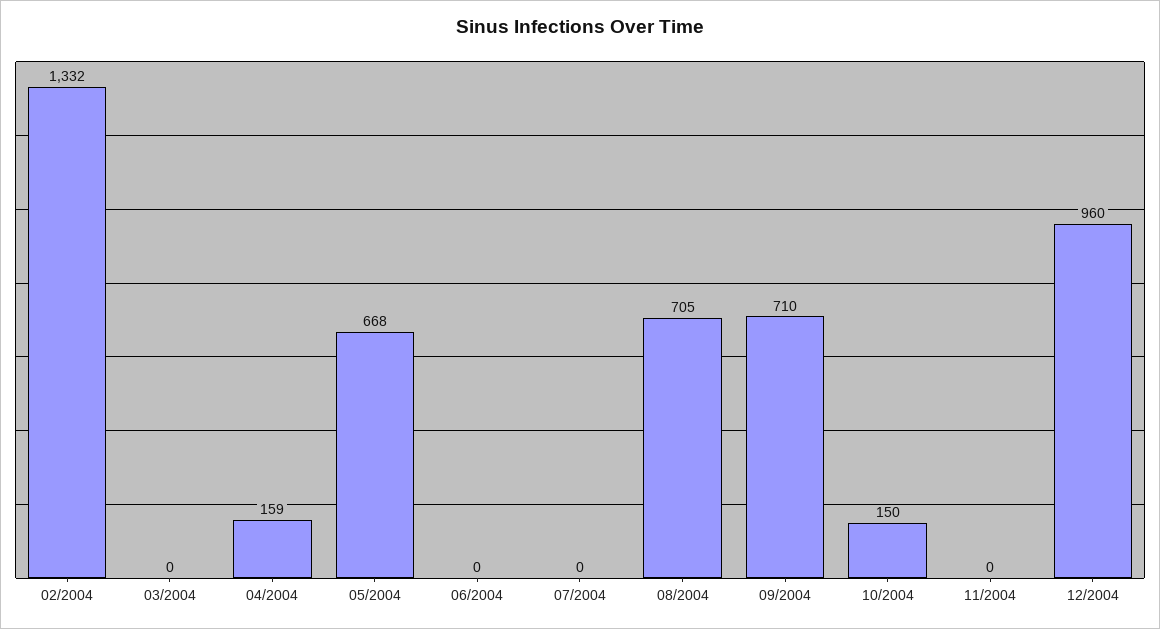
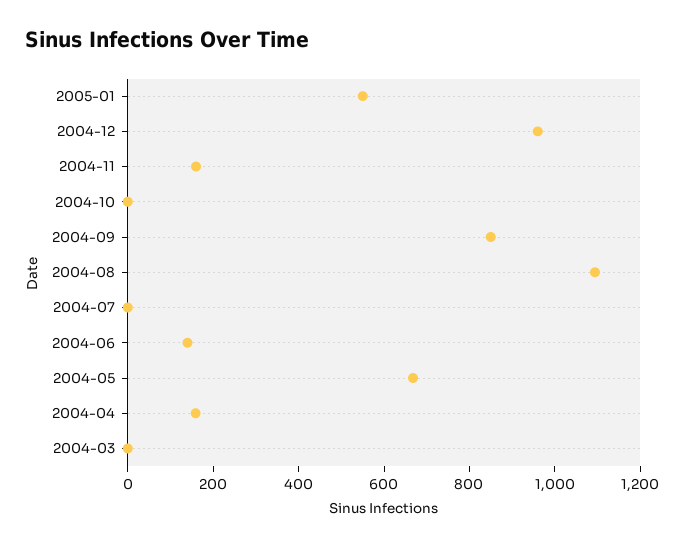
02/2004: 1332 -> none
06/2004: 0 -> 150
08/2004: 705 -> 1100
09/2004: 710 -> 850
10/2004: 150 -> 0
11/2004: 0 -> 150
2005-01: none -> 550

